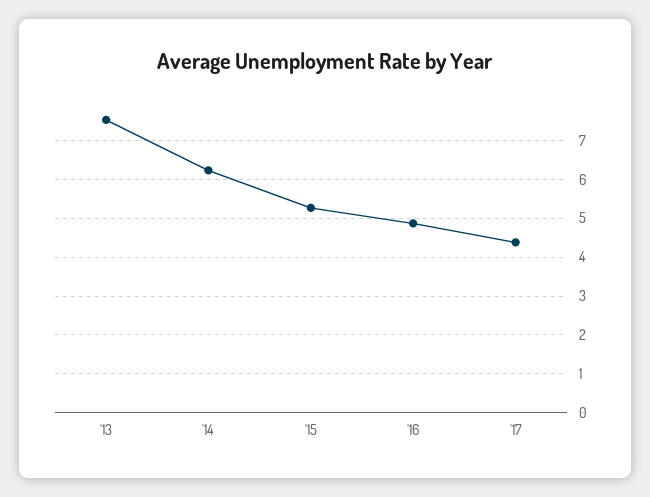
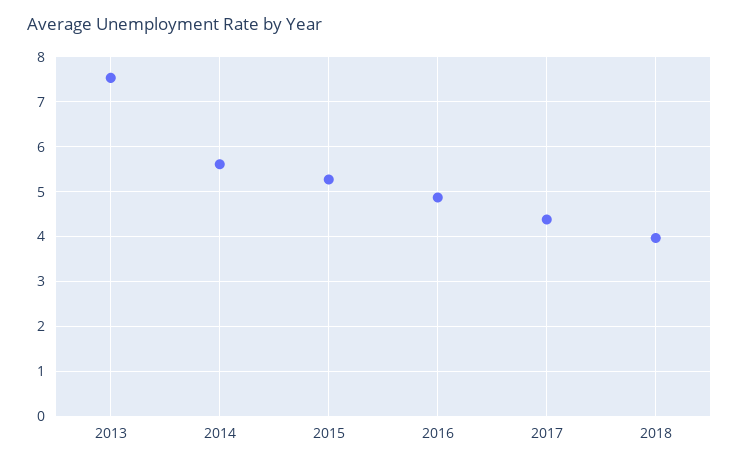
'14: 6.2 -> 5.6
2018: none -> 4

